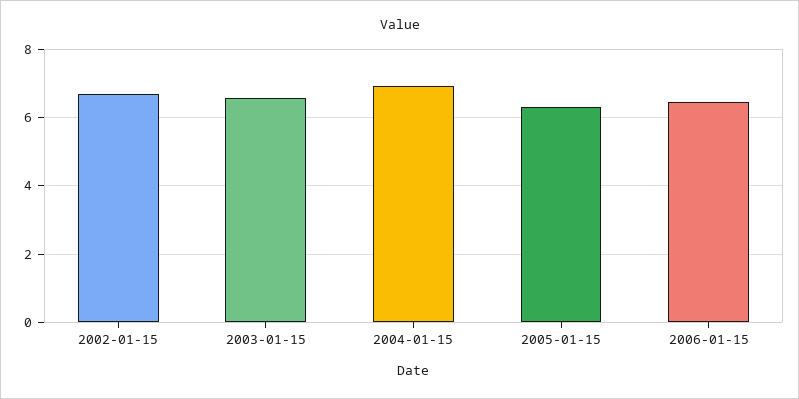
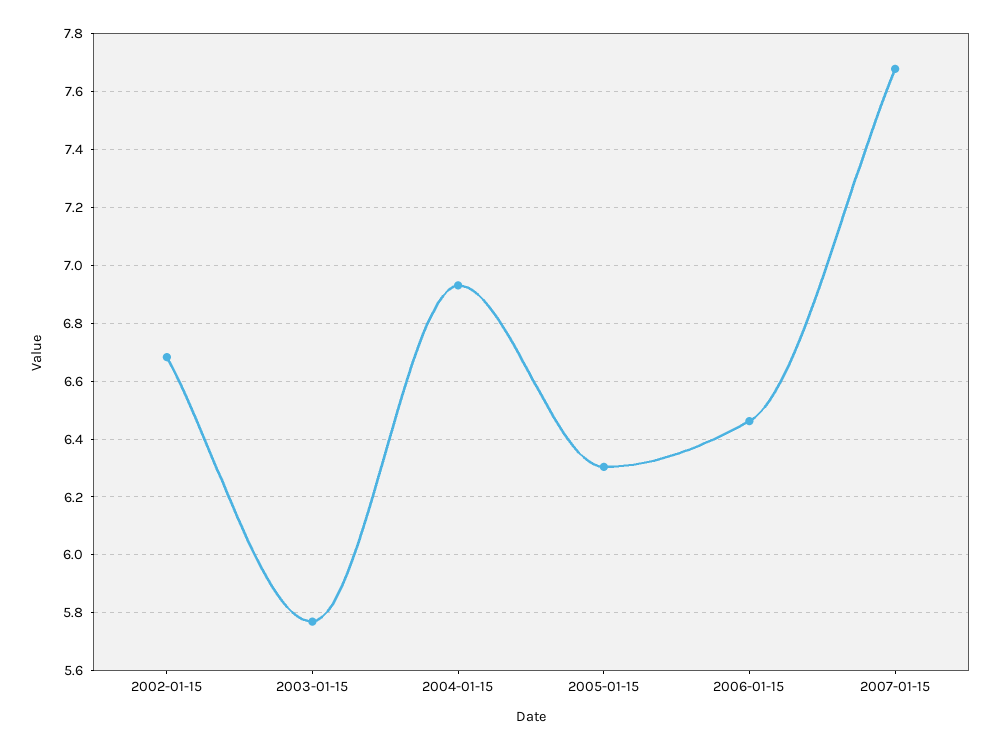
2003-01-15: 6.6 -> 5.775
2007-01-15: none -> 7.675

